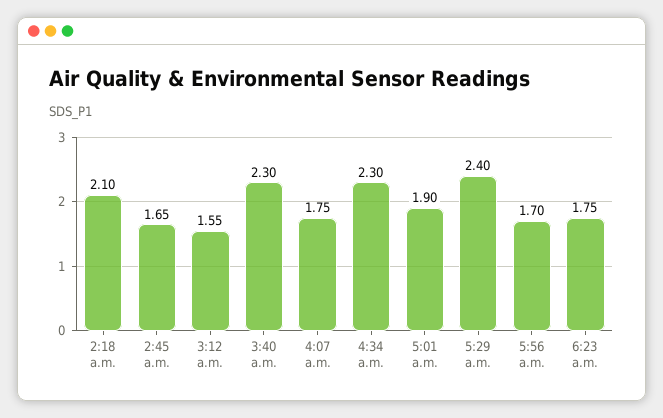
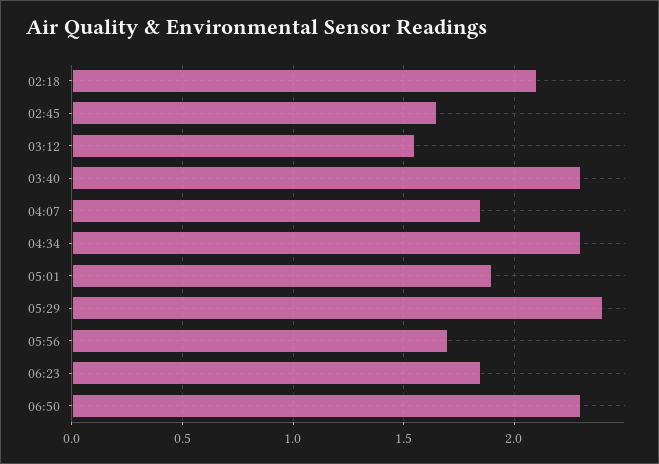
4:07 a.m.: 1.75 -> 1.85
6:23 a.m.: 1.75 -> 1.85
06:50: none -> 2.3

